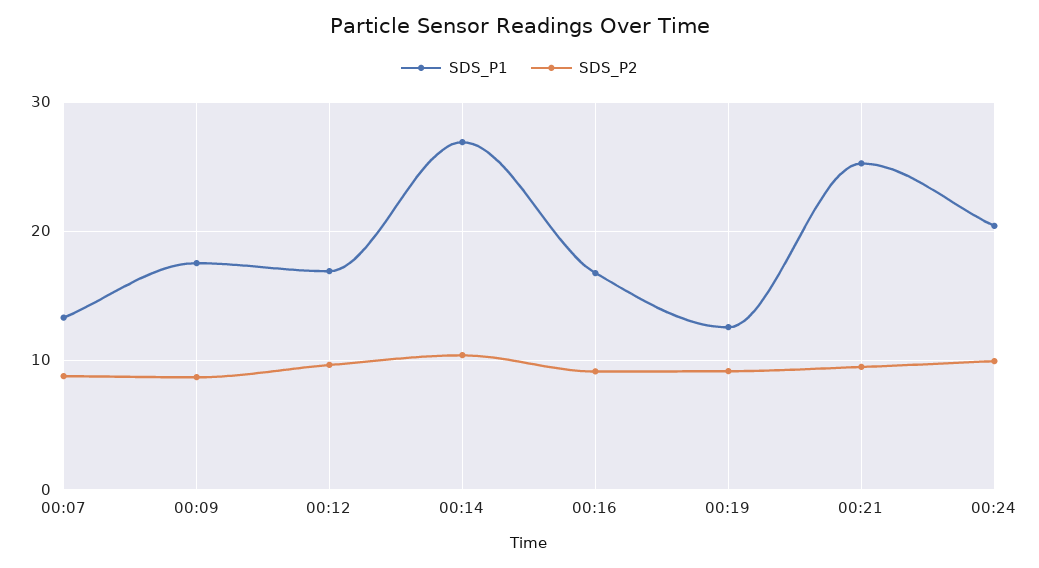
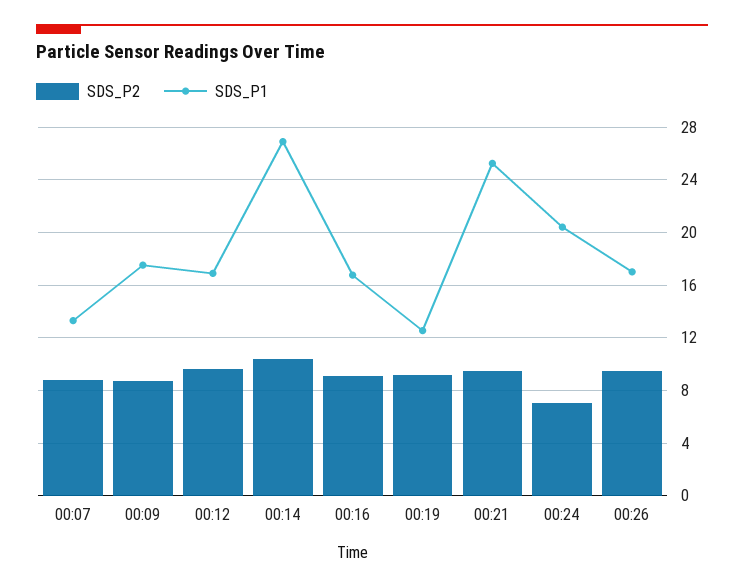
SDS_P2, 00:24: 10 -> 7
SDS_P2, 00:26: none -> 9.5
SDS_P1, 00:26: none -> 17

